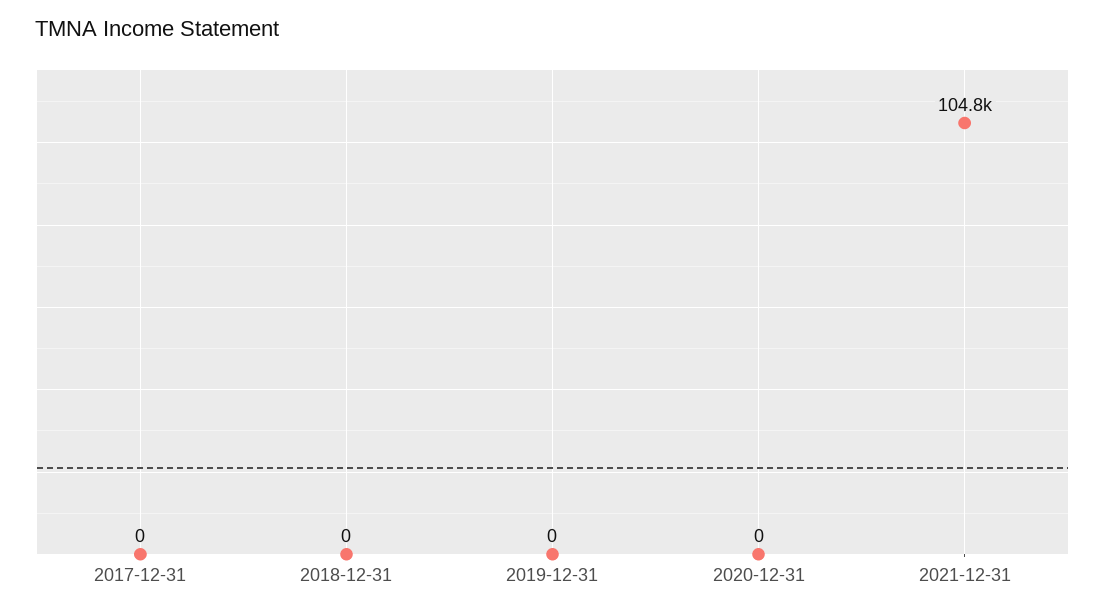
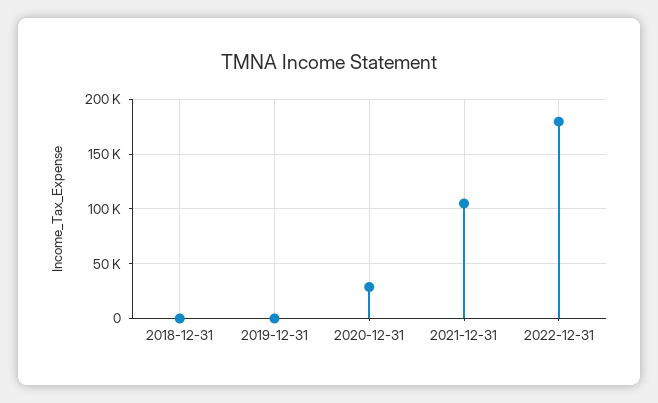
2017-12-31: 0 -> none
2020-12-31: 0 -> 30000
2022-12-31: none -> 180000

